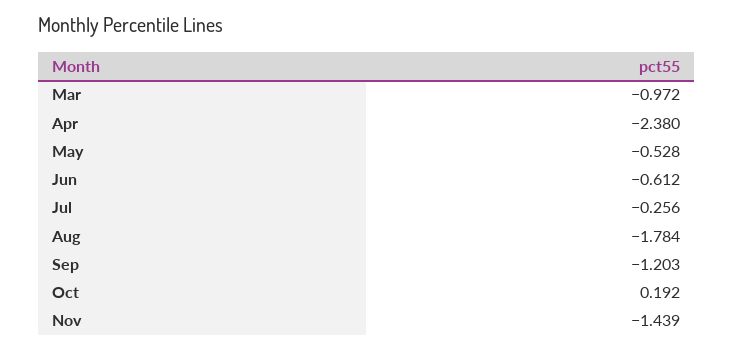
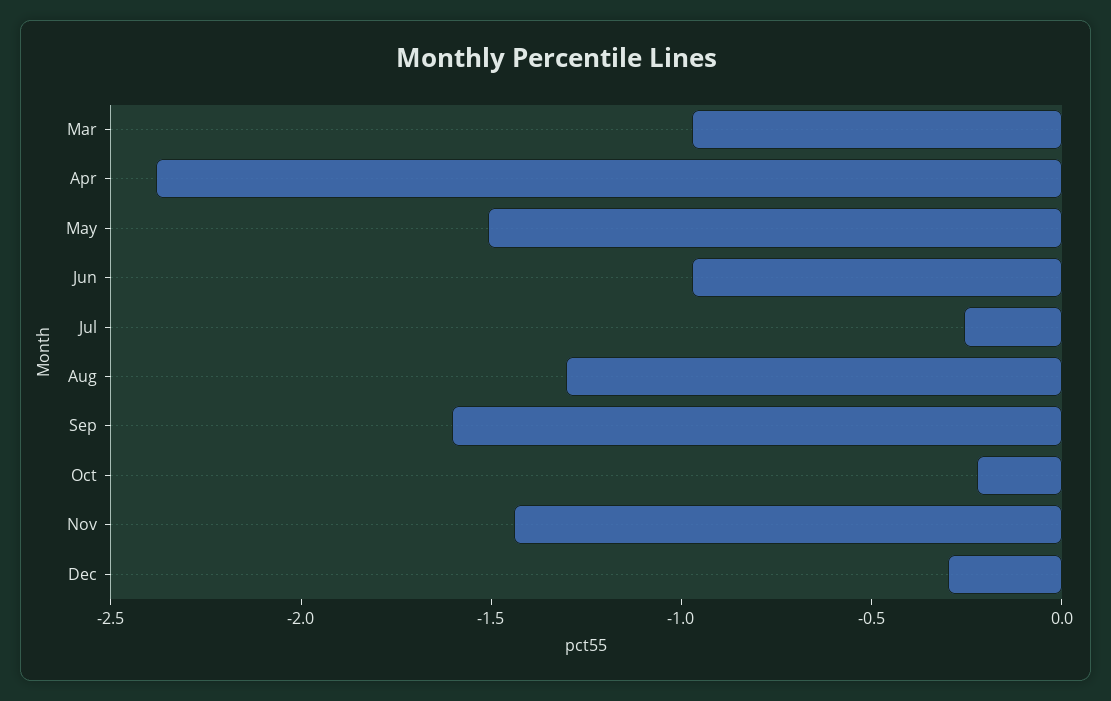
May: -0.528 -> -1.5
Jun: -0.612 -> -1
Aug: -1.784 -> -1.3
Sep: -1.203 -> -1.6
Oct: 0.192 -> -0.2
Dec: none -> -0.3

